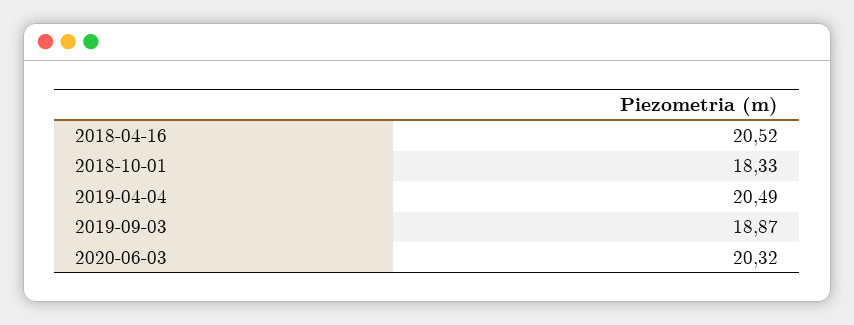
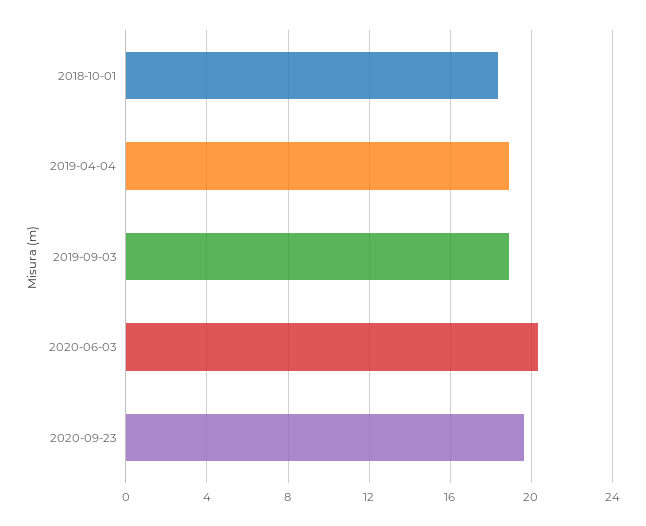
2018-04-16: 20.52 -> none
2019-04-04: 20.49 -> 19
2020-09-23: none -> 19.5

